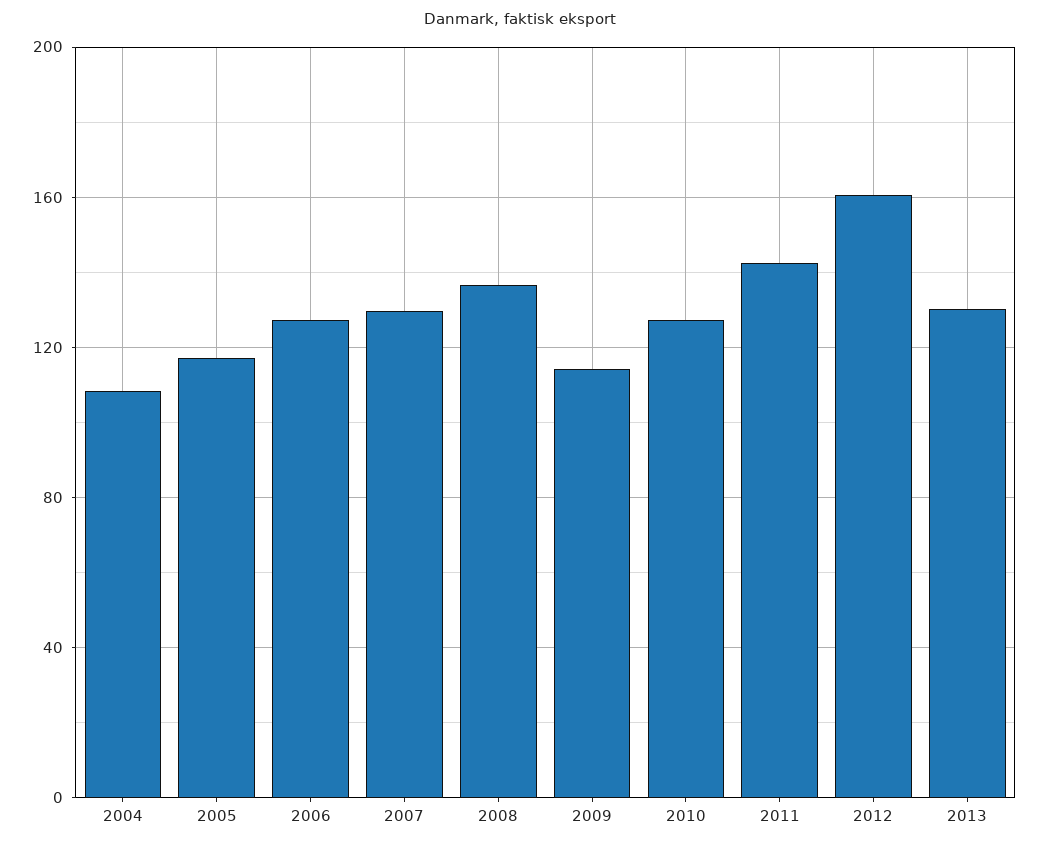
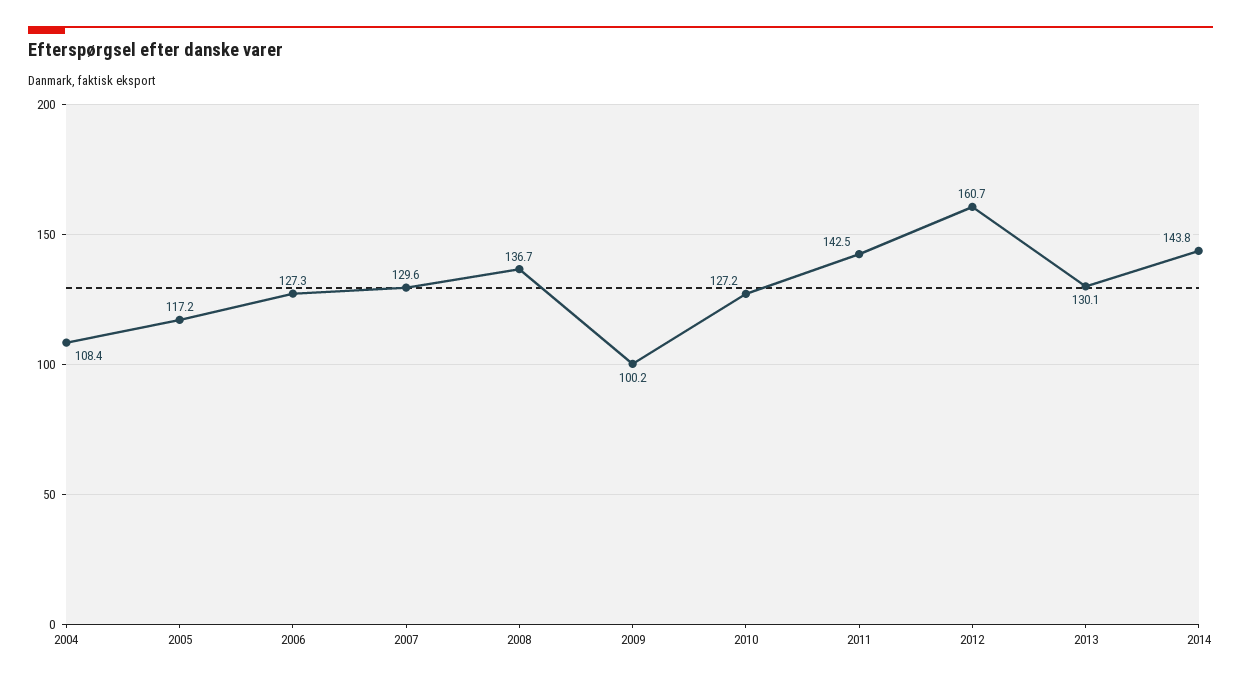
2009: 115 -> 100.2
2014: none -> 143.8

